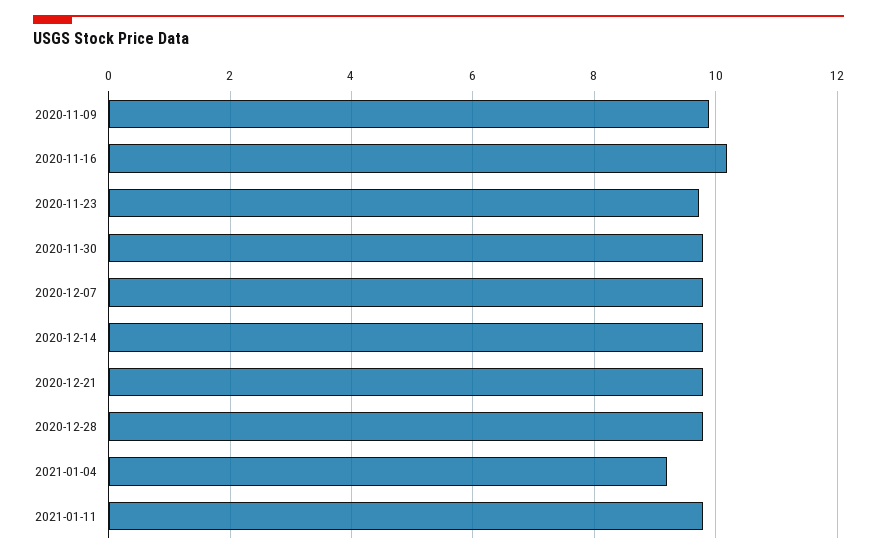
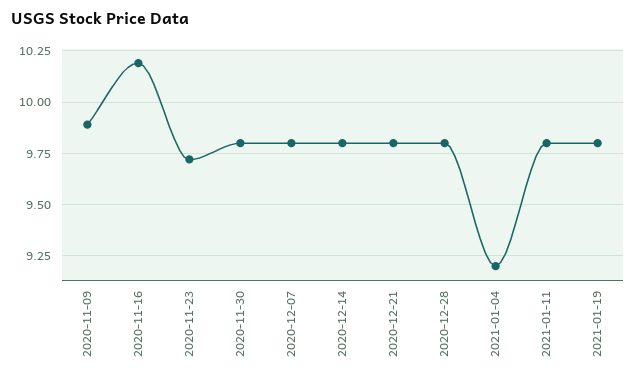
2021-01-19: none -> 9.8

